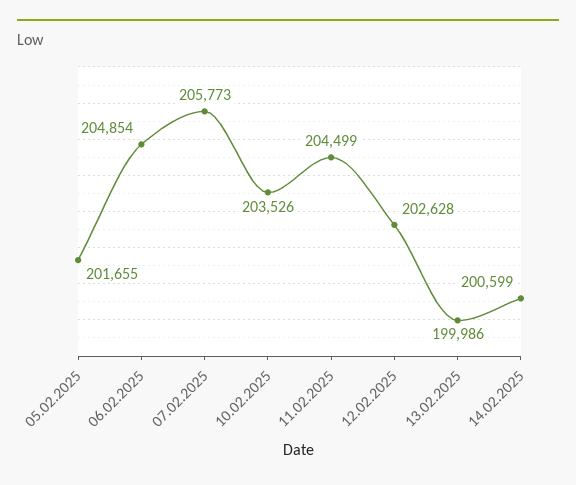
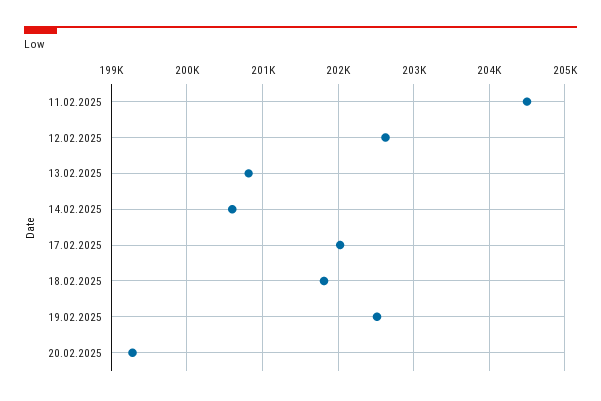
05.02.2025: 201655 -> none
06.02.2025: 204854 -> none
07.02.2025: 205773 -> none
10.02.2025: 203526 -> none
13.02.2025: 199986 -> 200800
17.02.2025: none -> 202000
18.02.2025: none -> 201800
19.02.2025: none -> 202500
20.02.2025: none -> 199300

